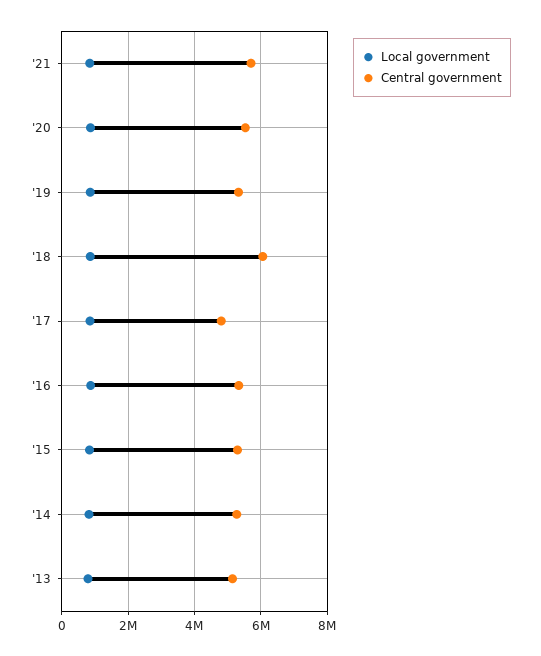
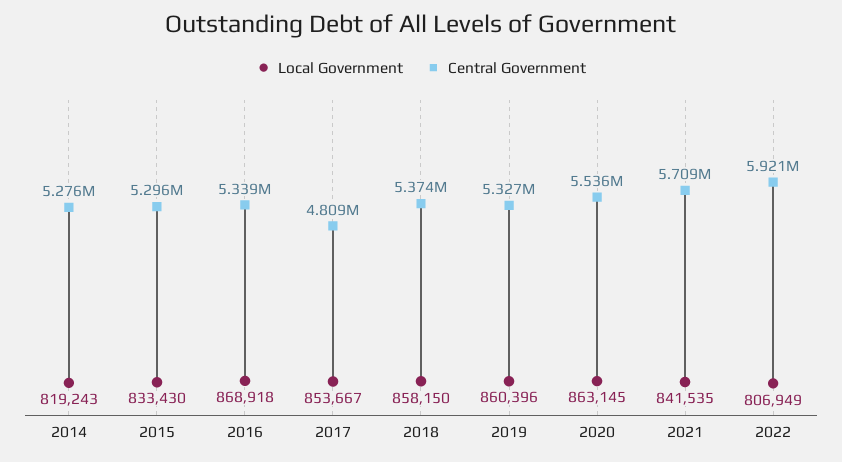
Central government, '18: 6000000 -> 5374000
Local government, '13: 800000 -> none
Central government, '13: 5200000 -> none
Local government, 2022: none -> 806949
Central government, 2022: none -> 5921000

